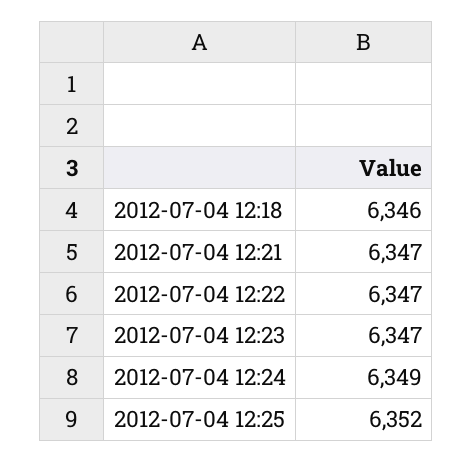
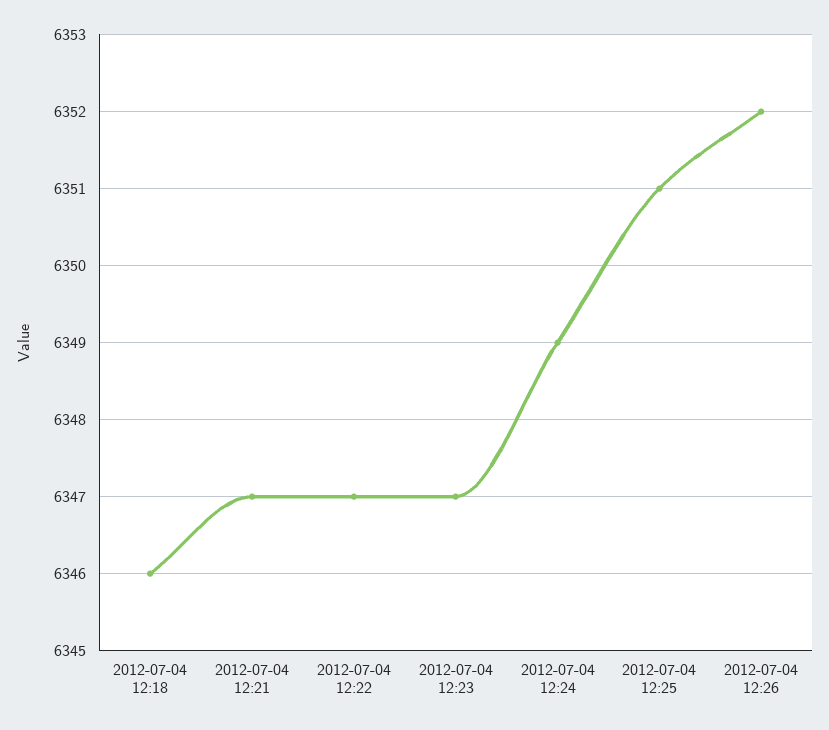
2012-07-04 12:25: 6352 -> 6351
2012-07-04 12:26: none -> 6352

